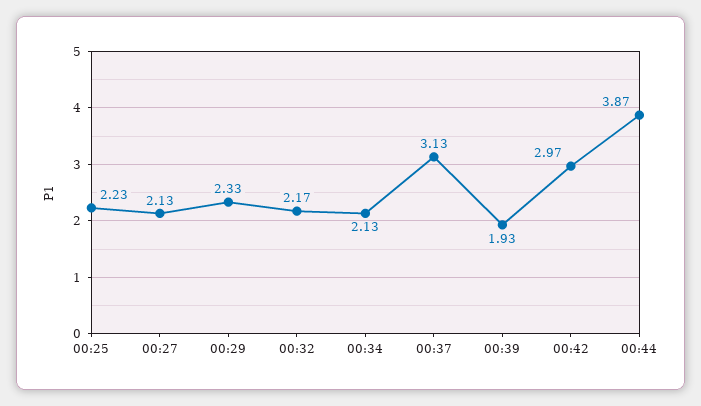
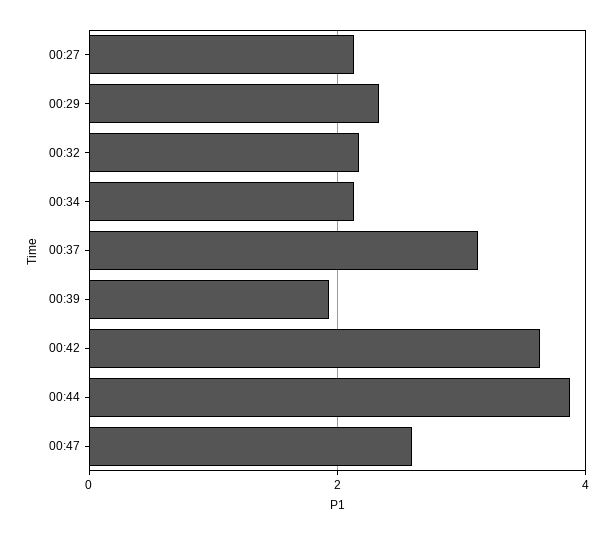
00:25: 2.23 -> none
00:42: 2.97 -> 3.6
00:47: none -> 2.6

